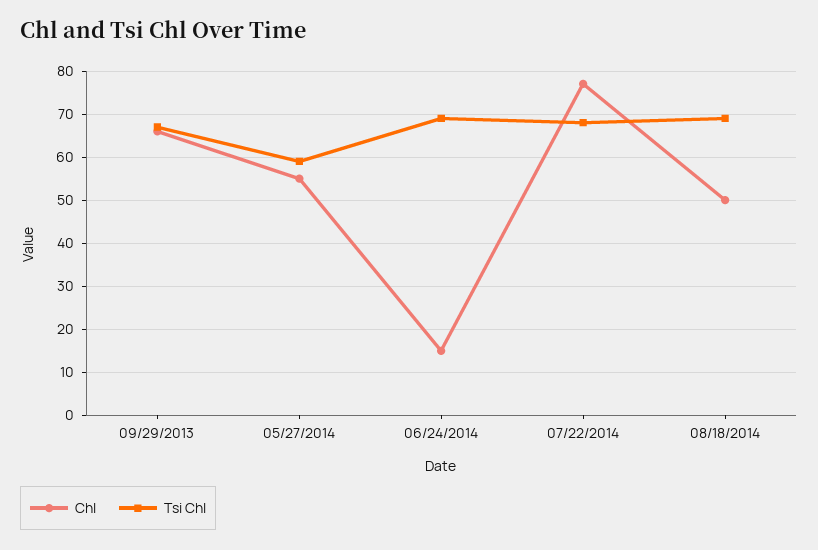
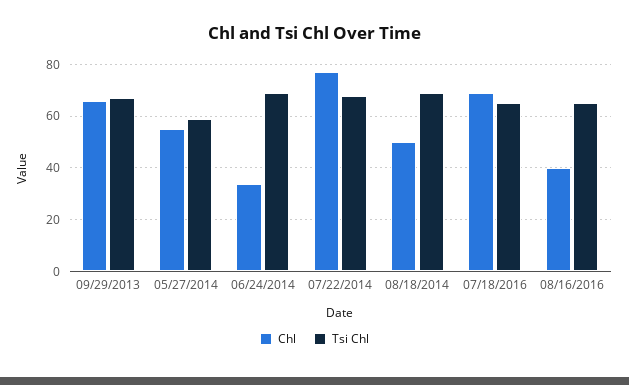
Chl, 06/24/2014: 15 -> 35
Chl, 07/18/2016: none -> 70
Tsi Chl, 07/18/2016: none -> 65
Chl, 08/16/2016: none -> 40
Tsi Chl, 08/16/2016: none -> 65

